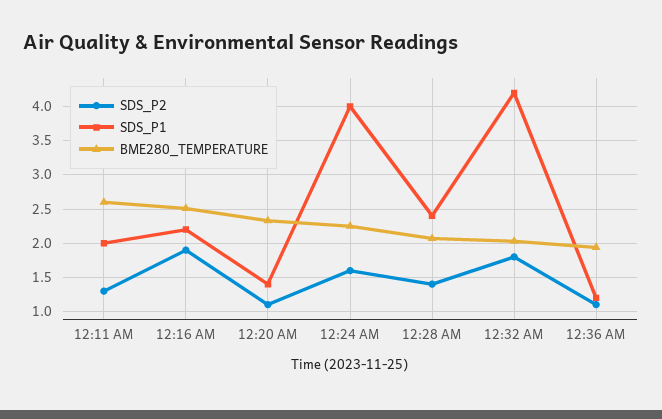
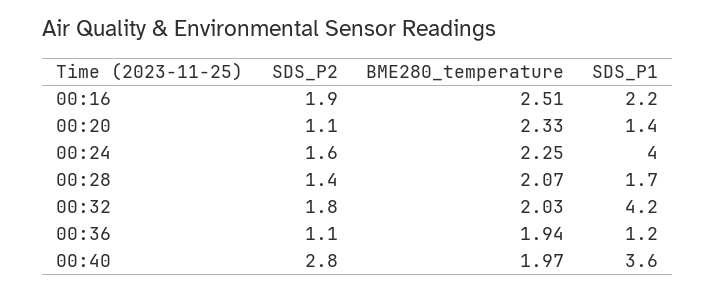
SDS_P2, 12:11 AM: 1.3 -> none
SDS_P1, 12:11 AM: 2 -> none
BME280_TEMPERATURE, 12:11 AM: 2.6 -> none
SDS_P1, 12:28 AM: 2.4 -> 1.7
SDS_P2, 00:40: none -> 2.8
BME280_TEMPERATURE, 00:40: none -> 1.97
SDS_P1, 00:40: none -> 3.6

